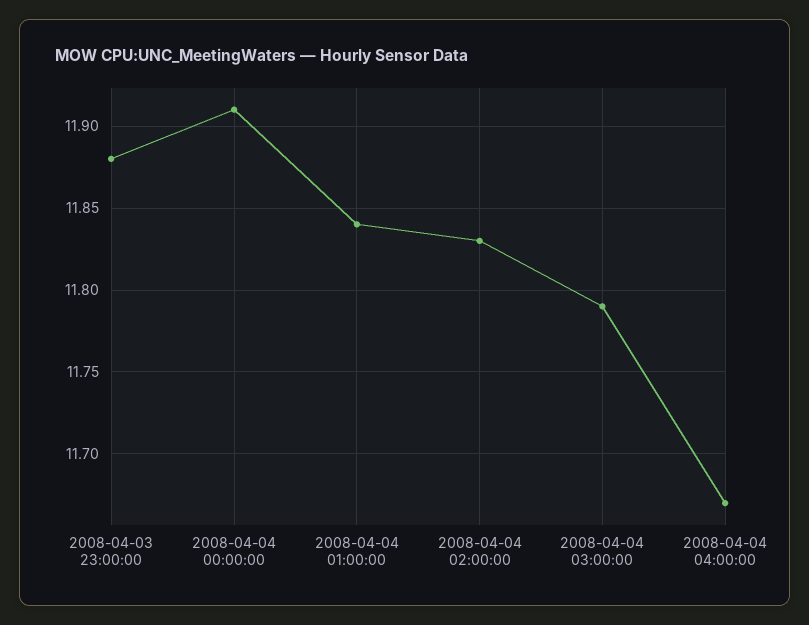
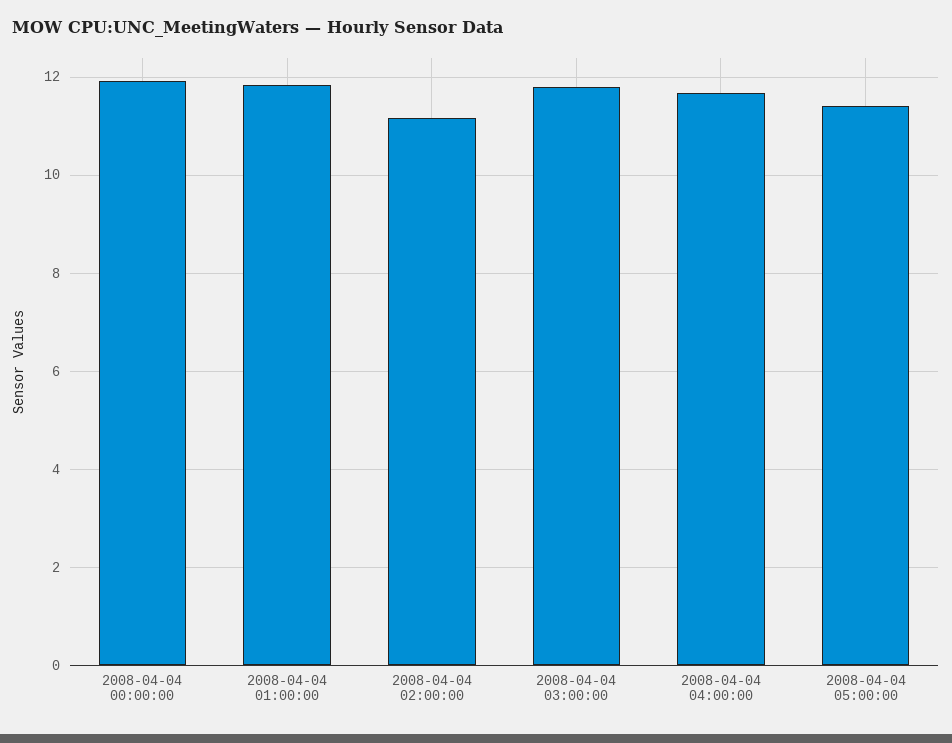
2008-04-03 23:00:00: 11.88 -> none
2008-04-04 02:00:00: 11.83 -> 11.2
2008-04-04 05:00:00: none -> 11.4

